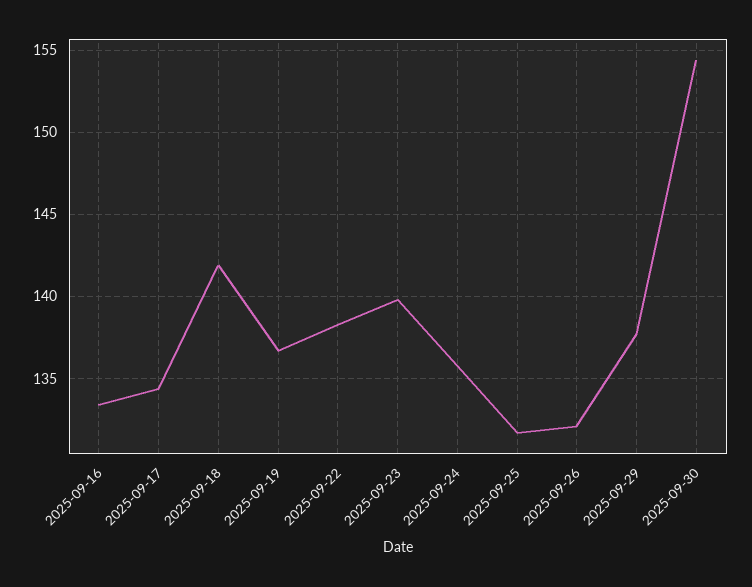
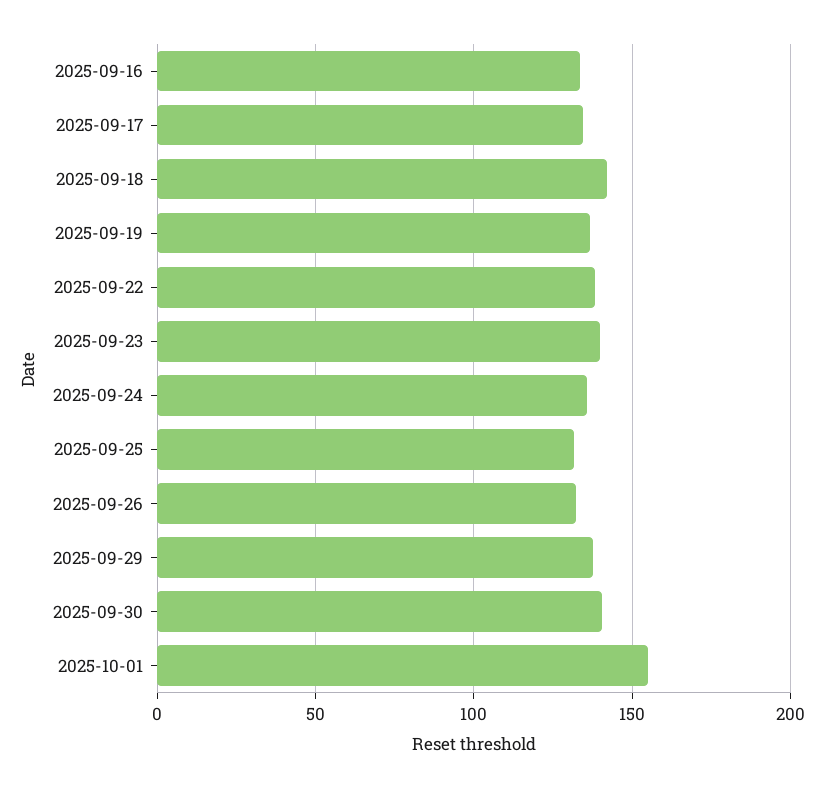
2025-09-30: 154.5 -> 140
2025-10-01: none -> 155

